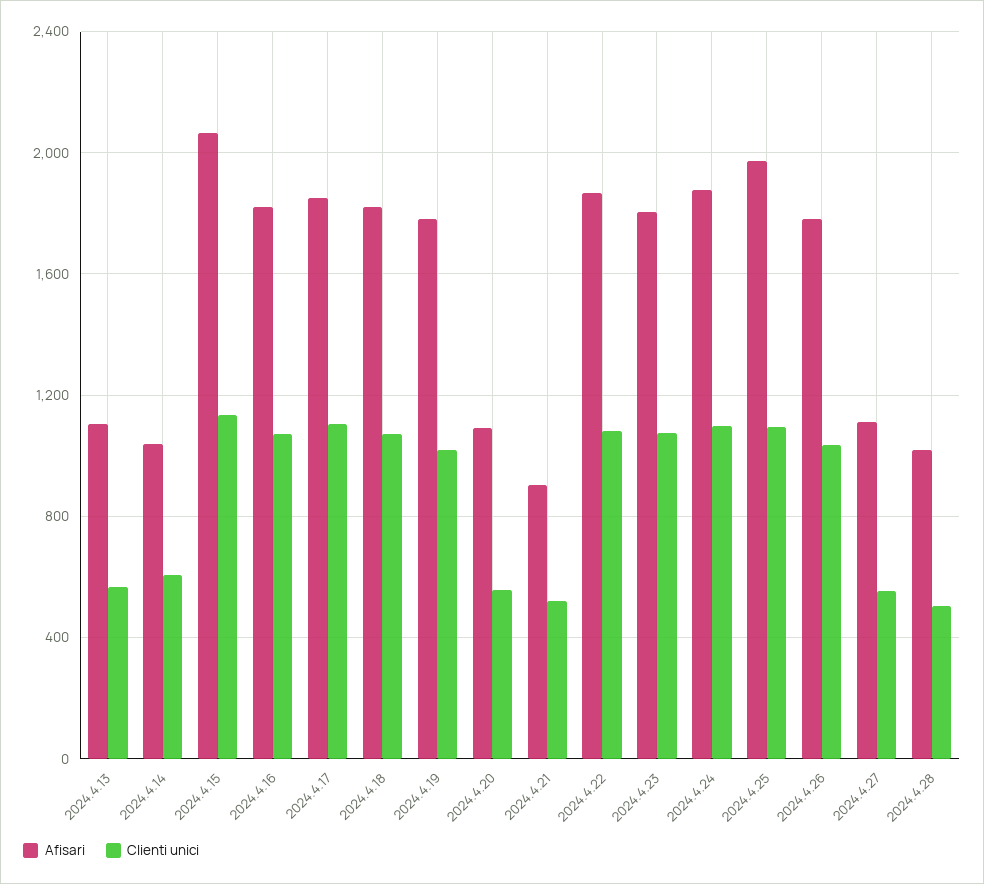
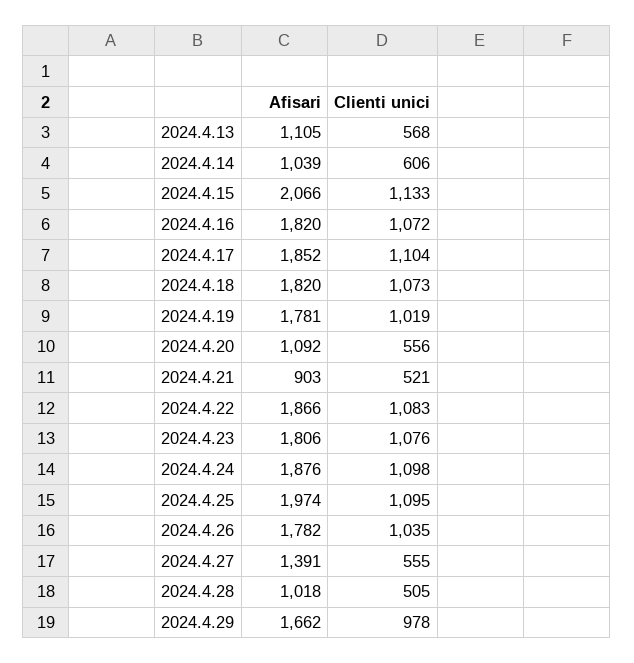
Afisari, 2024.4.27: 1100 -> 1391
Afisari, 2024.4.29: none -> 1662
Clienti unici, 2024.4.29: none -> 978

